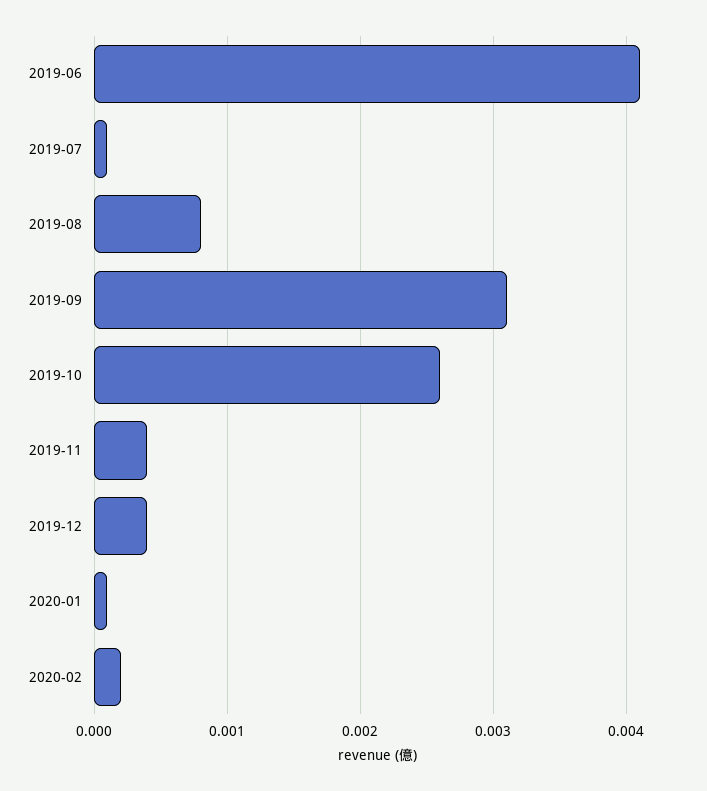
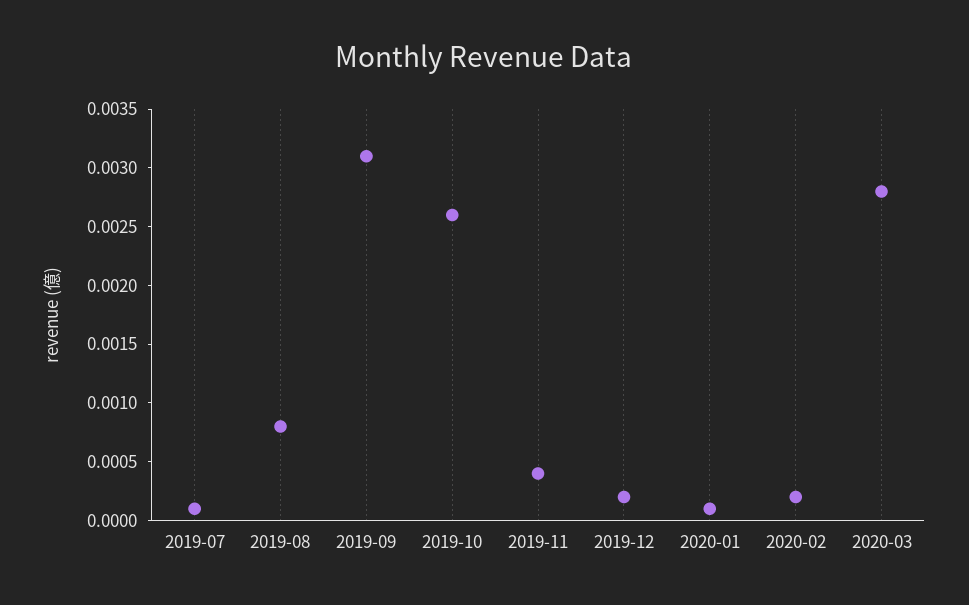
2019-06: 0.0041 -> none
2019-12: 0.0004 -> 0.0002
2020-03: none -> 0.0028

